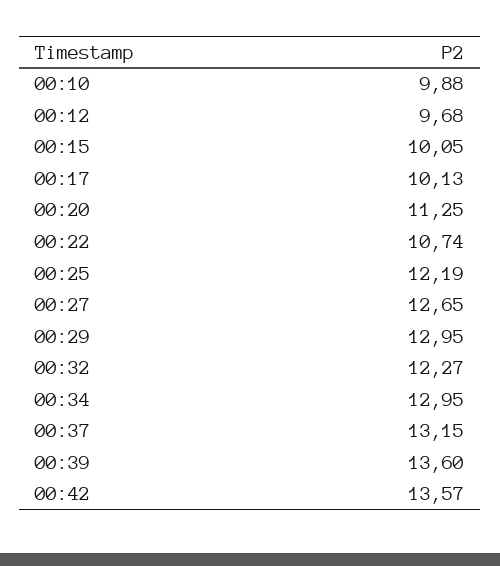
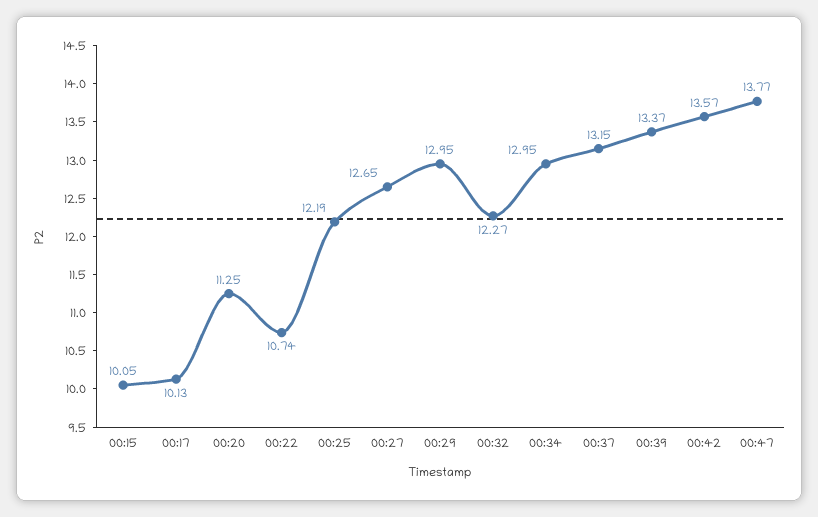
00:10: 9.88 -> none
00:12: 9.68 -> none
00:39: 13.6 -> 13.37
00:47: none -> 13.77

